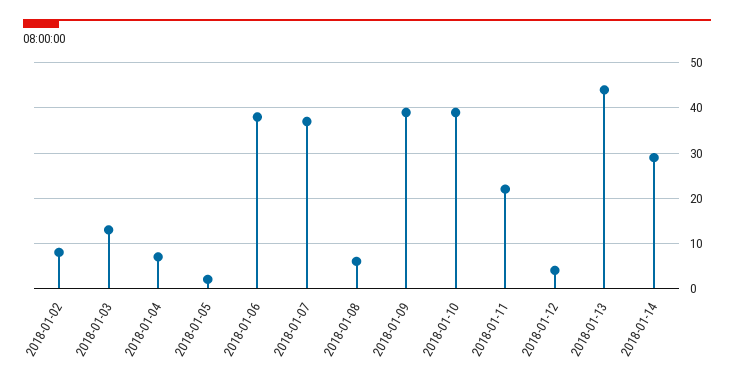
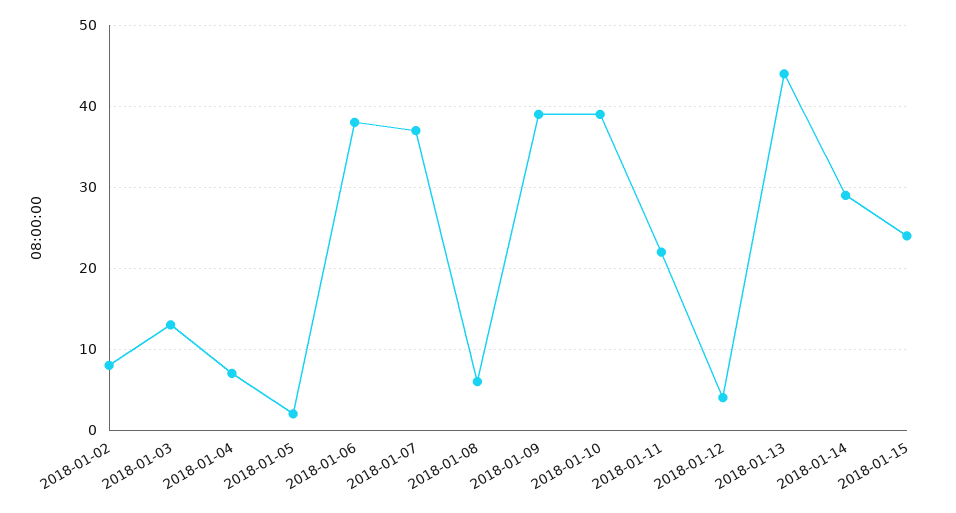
2018-01-15: none -> 24

